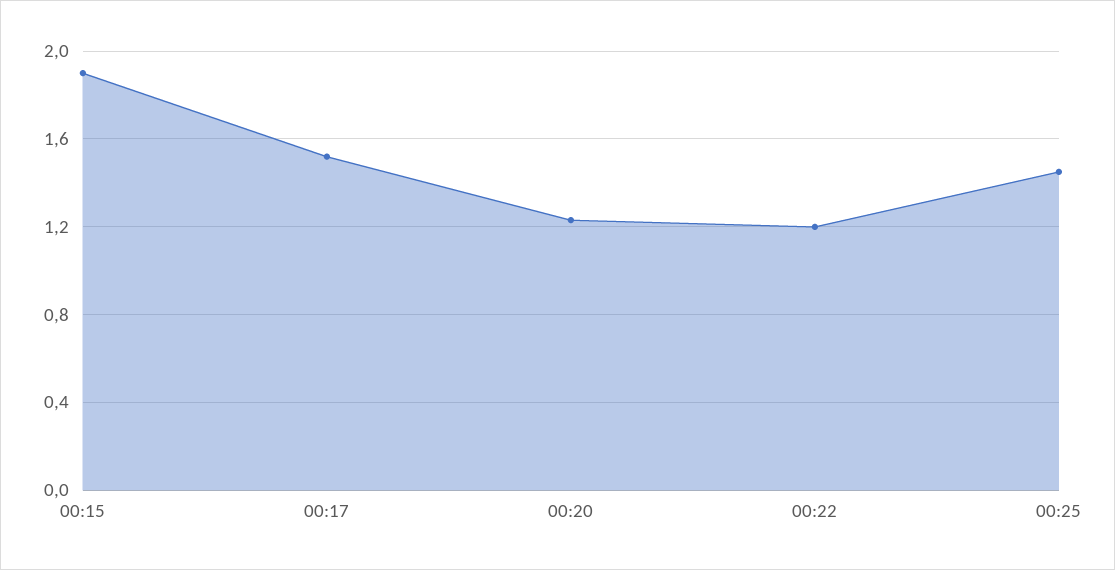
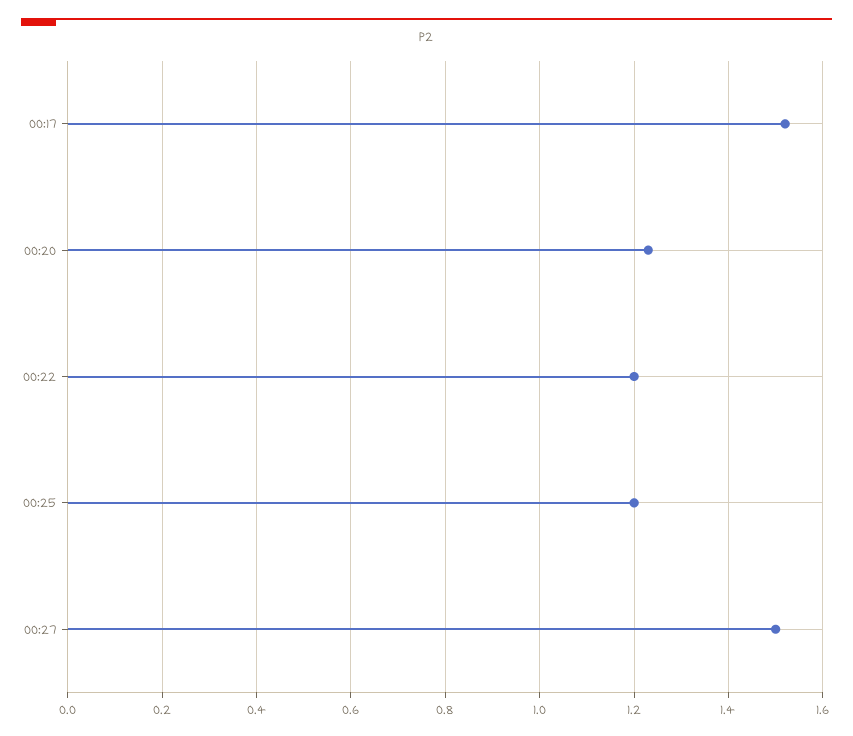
00:15: 1.9 -> none
00:25: 1.45 -> 1.2
00:27: none -> 1.5

